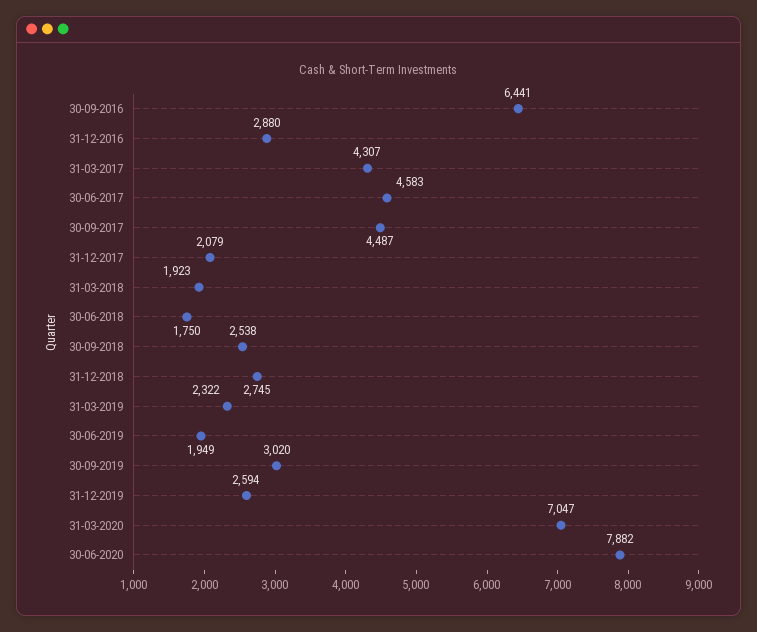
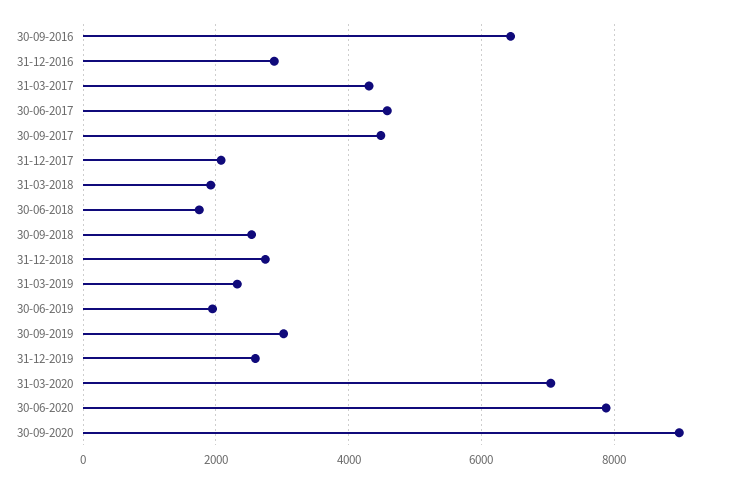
30-09-2020: none -> 9000

